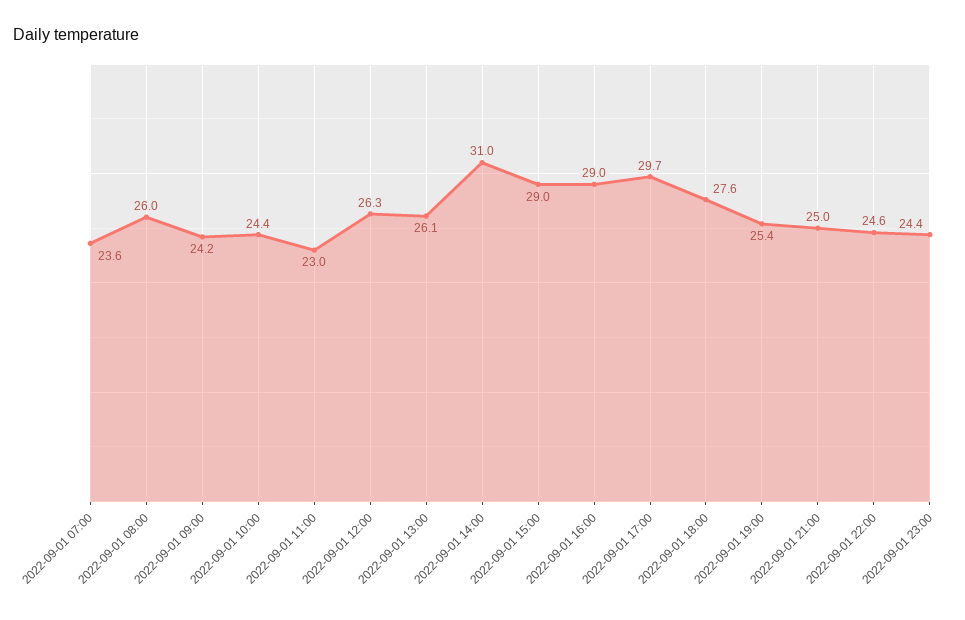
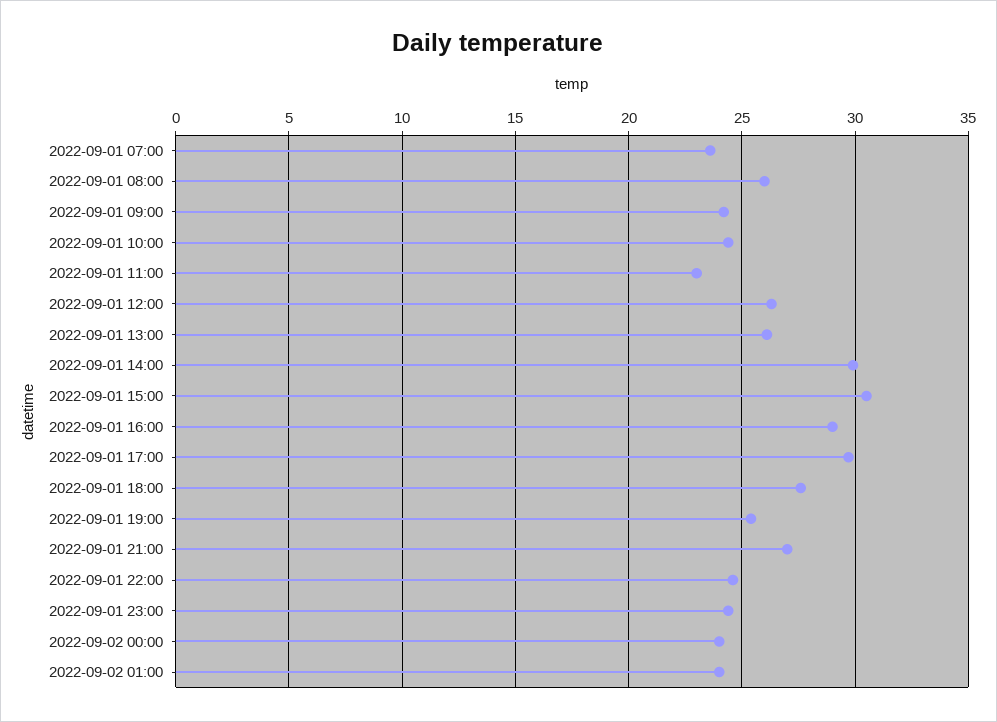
2022-09-01 14:00: 31 -> 30
2022-09-01 15:00: 29 -> 30.5
2022-09-01 21:00: 25 -> 27
2022-09-02 00:00: none -> 24
2022-09-02 01:00: none -> 24

